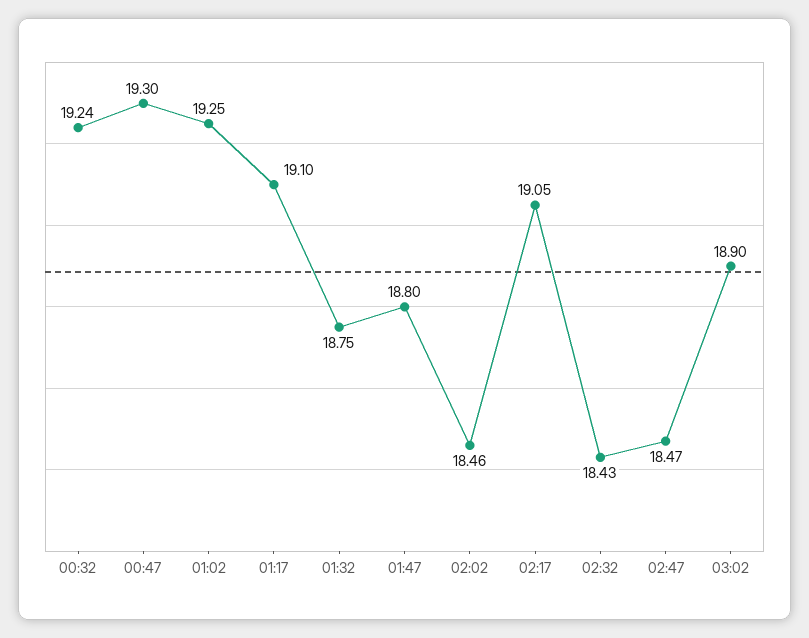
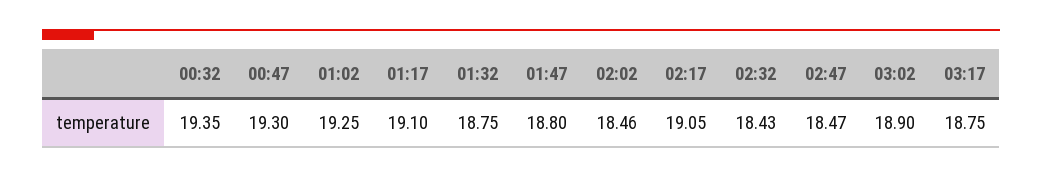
00:32: 19.24 -> 19.35
03:17: none -> 18.75

